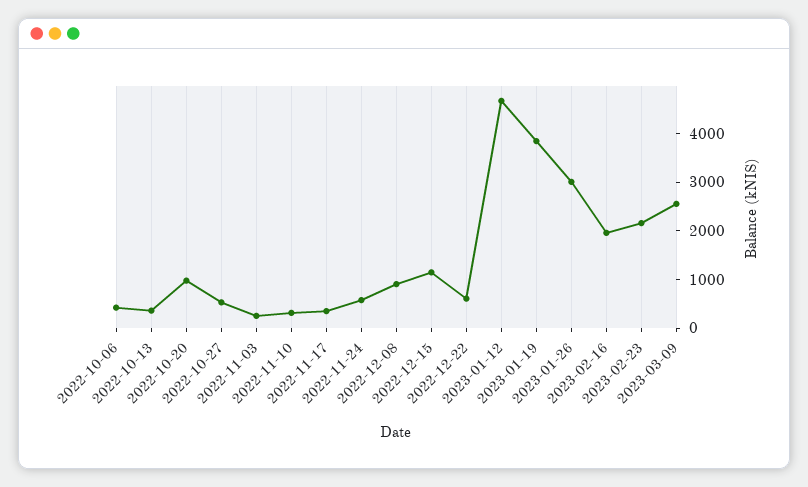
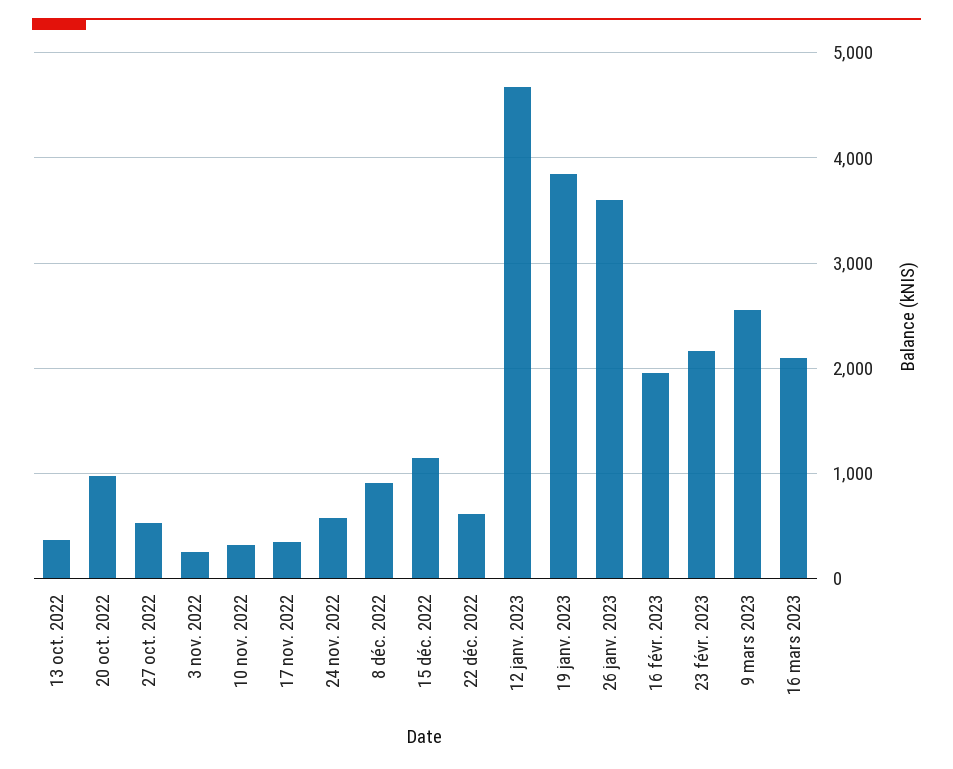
2022-10-06: 400 -> none
2023-01-26: 3000 -> 3600
16 mars 2023: none -> 2100

